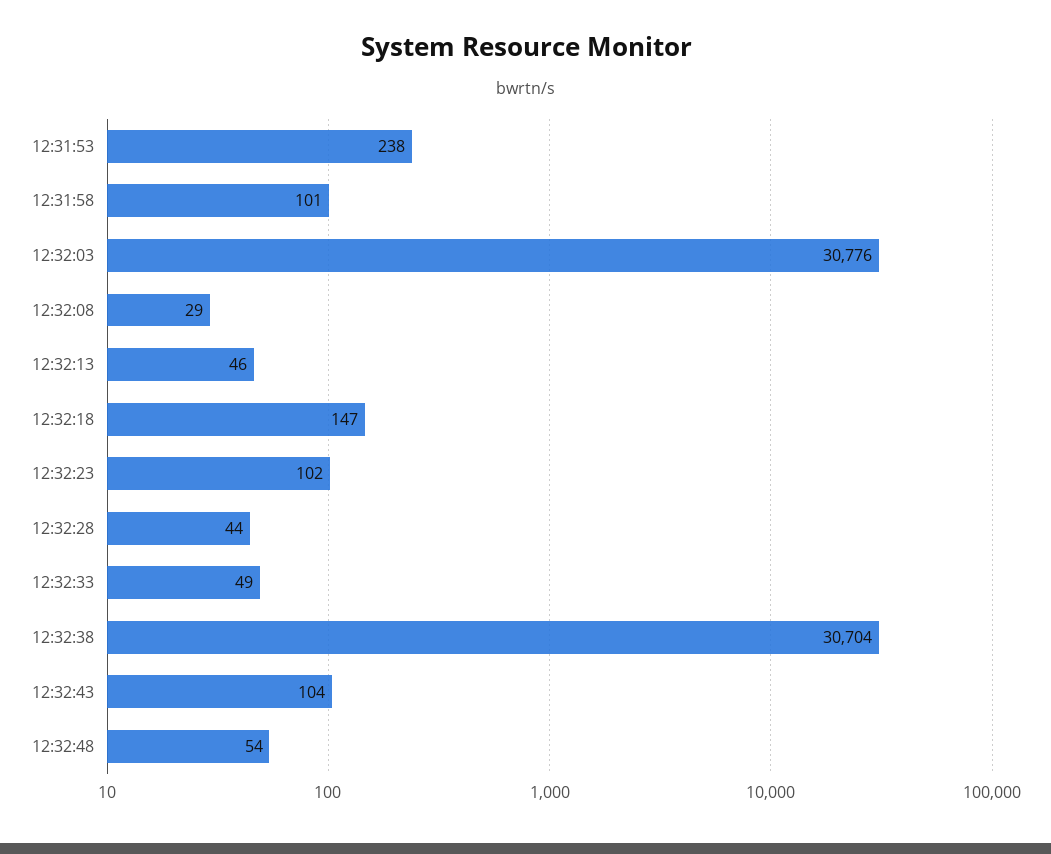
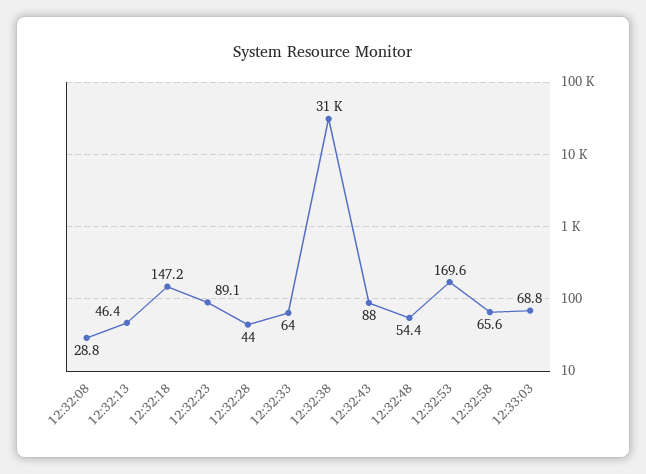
12:31:53: 238 -> none
12:31:58: 101 -> none
12:32:03: 30776 -> none
12:32:23: 102 -> 89.1
12:32:33: 49 -> 64
12:32:43: 104 -> 88
12:32:53: none -> 169.6
12:32:58: none -> 65.6
12:33:03: none -> 68.8

